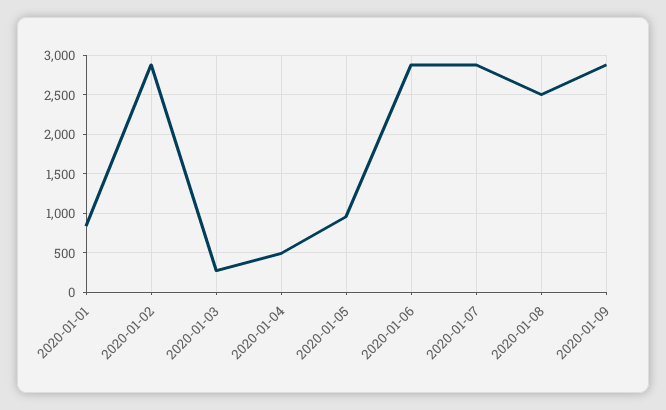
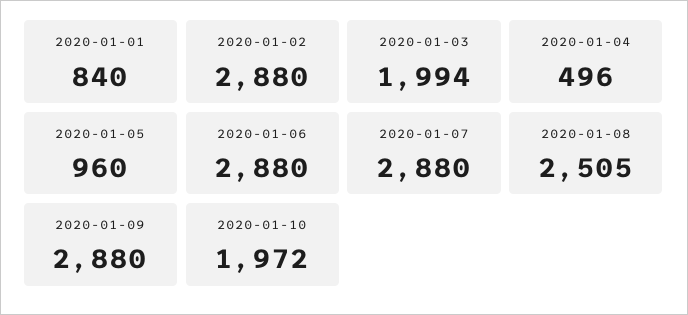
2020-01-03: 300 -> 1994
2020-01-10: none -> 1972

